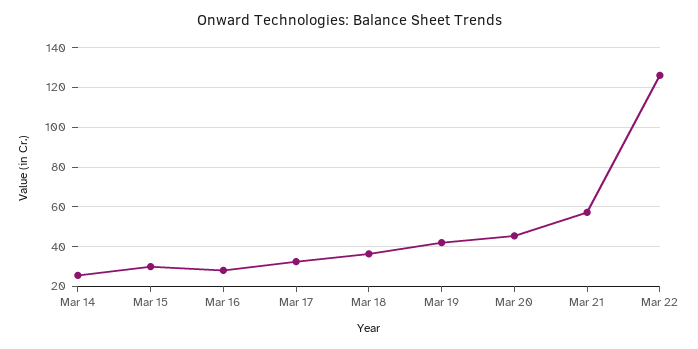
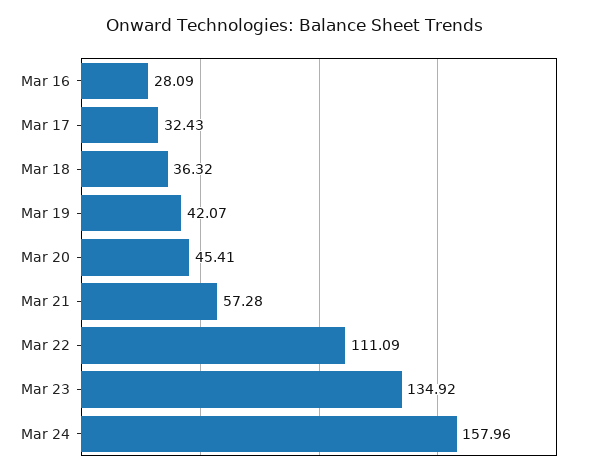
Mar 14: 25 -> none
Mar 15: 30 -> none
Mar 22: 125 -> 111.09
Mar 23: none -> 134.92
Mar 24: none -> 157.96

